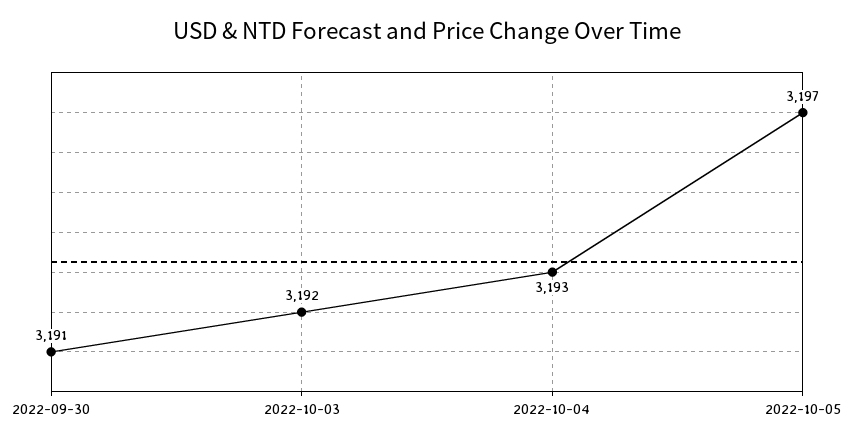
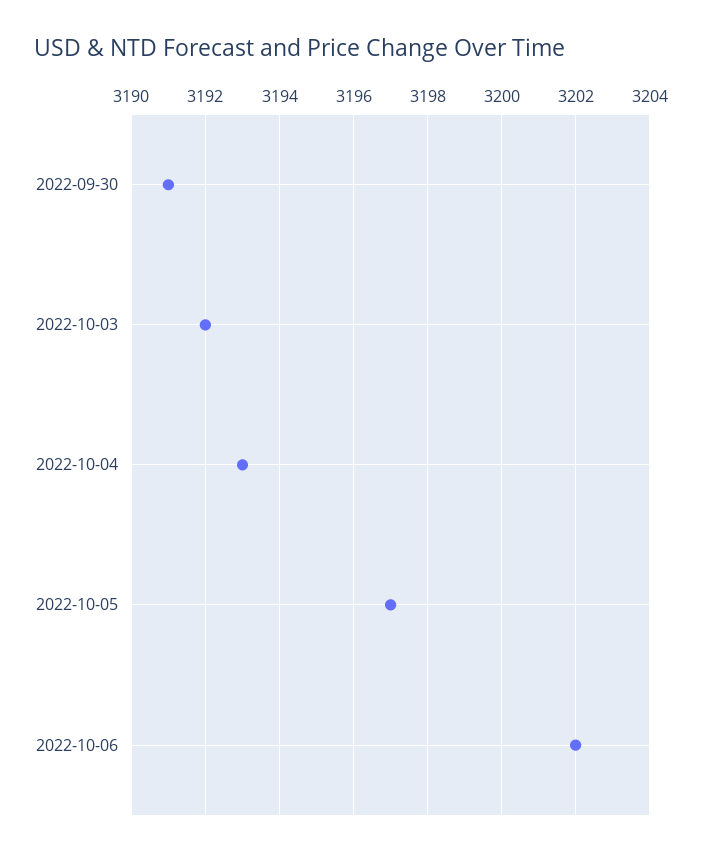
2022-10-06: none -> 3202

